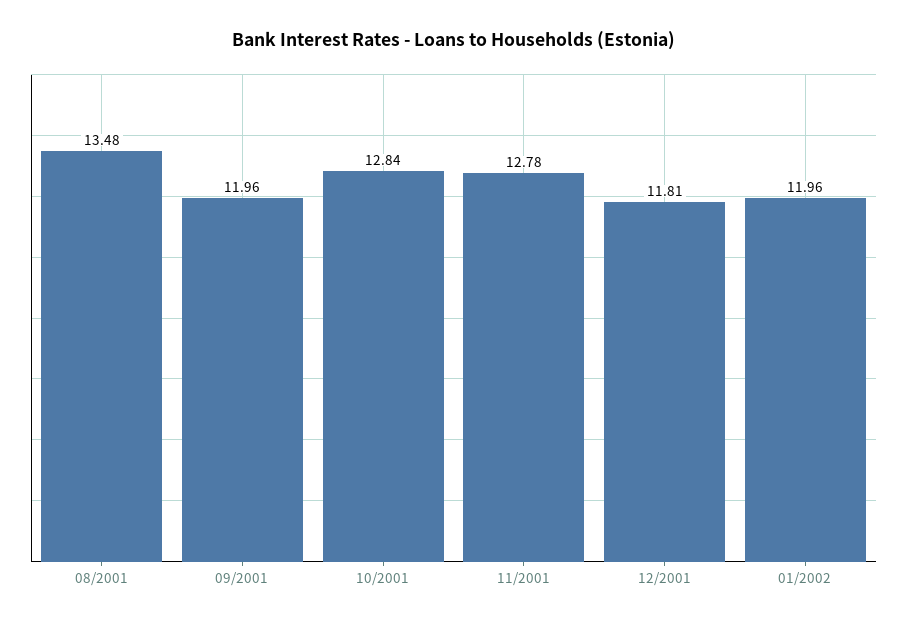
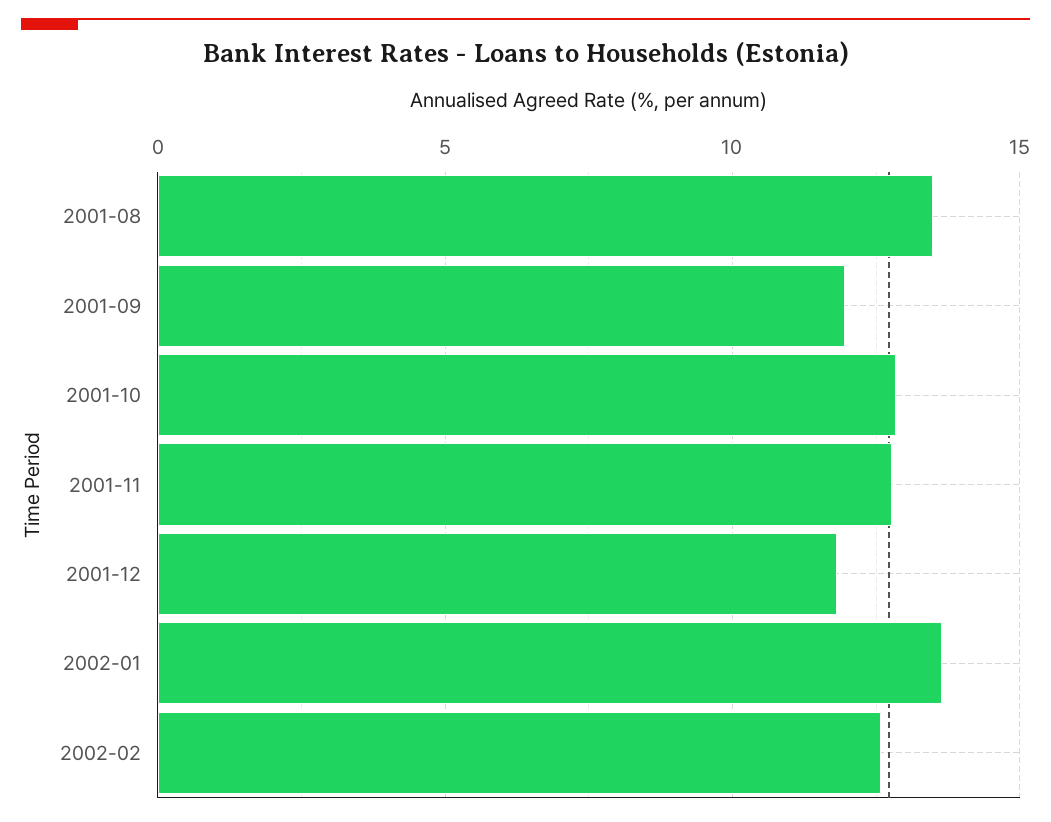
01/2002: 11.96 -> 13.5
2002-02: none -> 12.5

